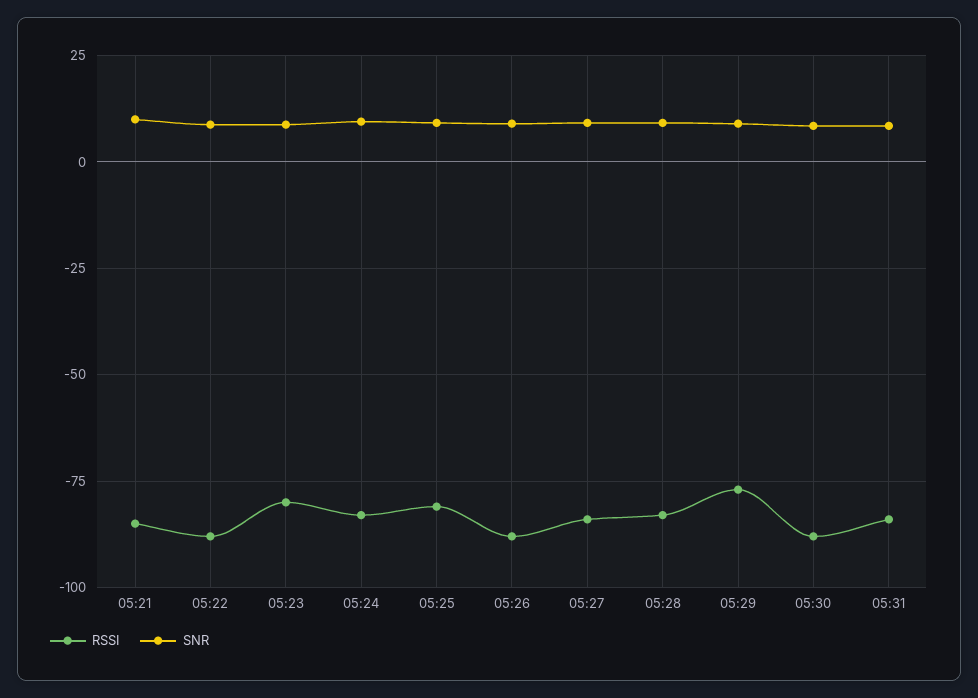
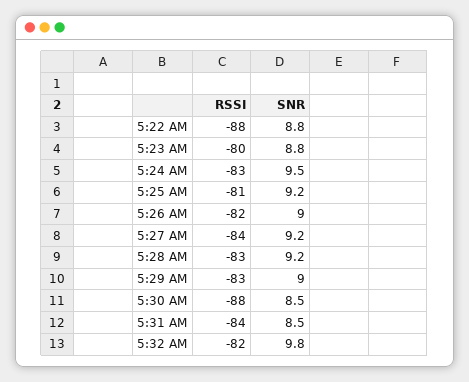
RSSI, 05:21: -85 -> none
SNR, 05:21: 10 -> none
RSSI, 05:26: -87.5 -> -82
RSSI, 05:29: -77.5 -> -83
RSSI, 5:32 AM: none -> -82
SNR, 5:32 AM: none -> 9.8

